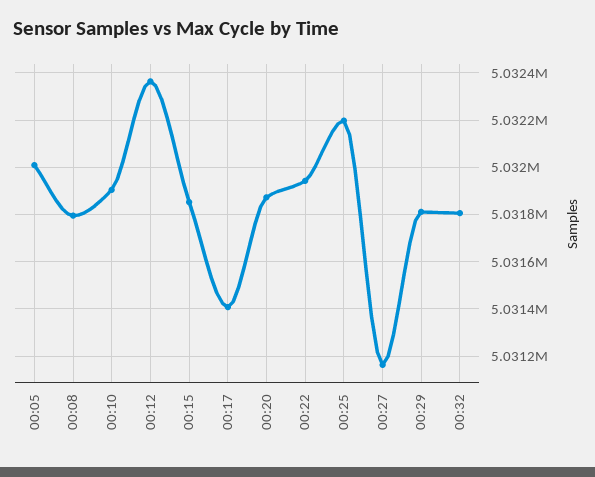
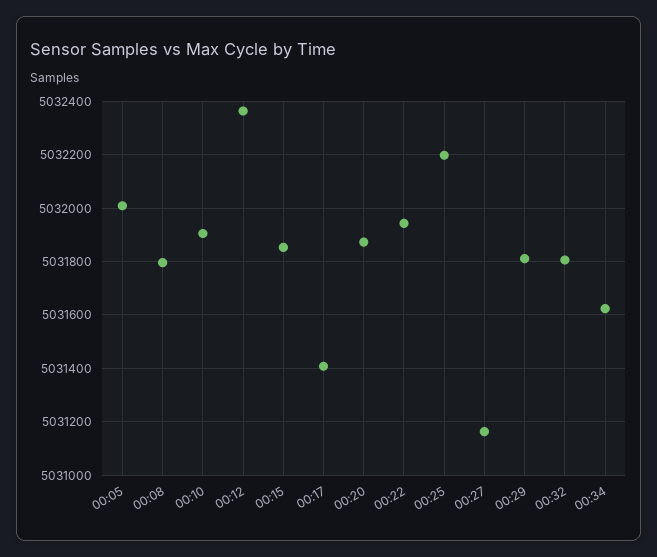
00:34: none -> 5031625

